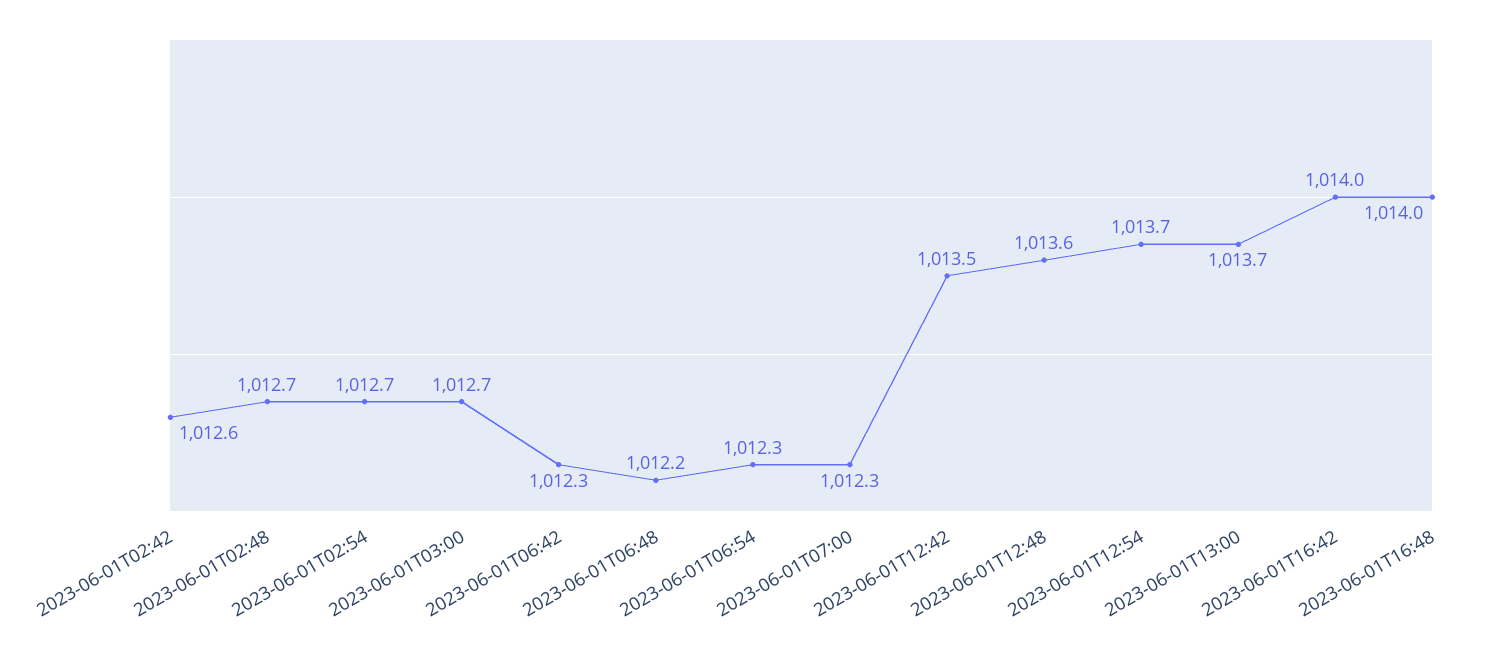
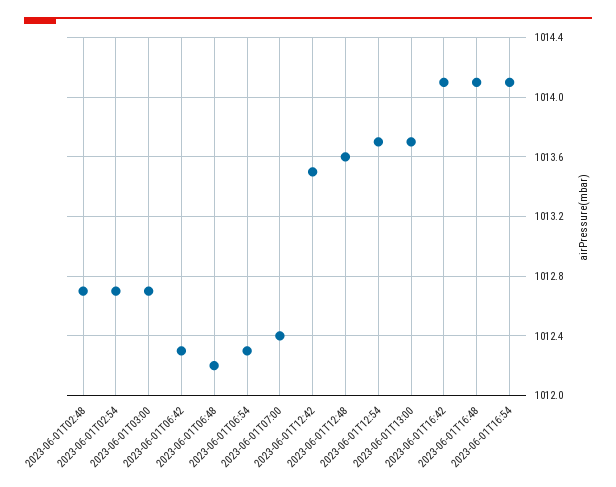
2023-06-01T02:42: 1012.6 -> none
2023-06-01T07:00: 1012.3 -> 1012.4
2023-06-01T16:42: 1014 -> 1014.1
2023-06-01T16:48: 1014 -> 1014.1
2023-06-01T16:54: none -> 1014.1

